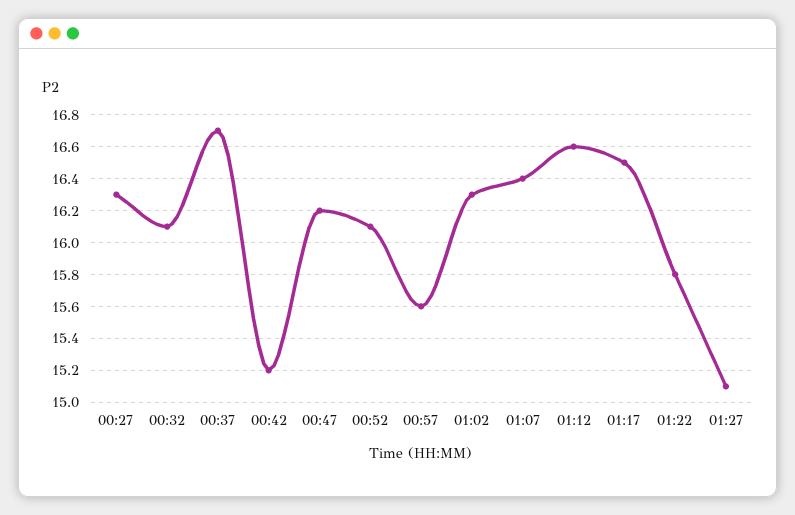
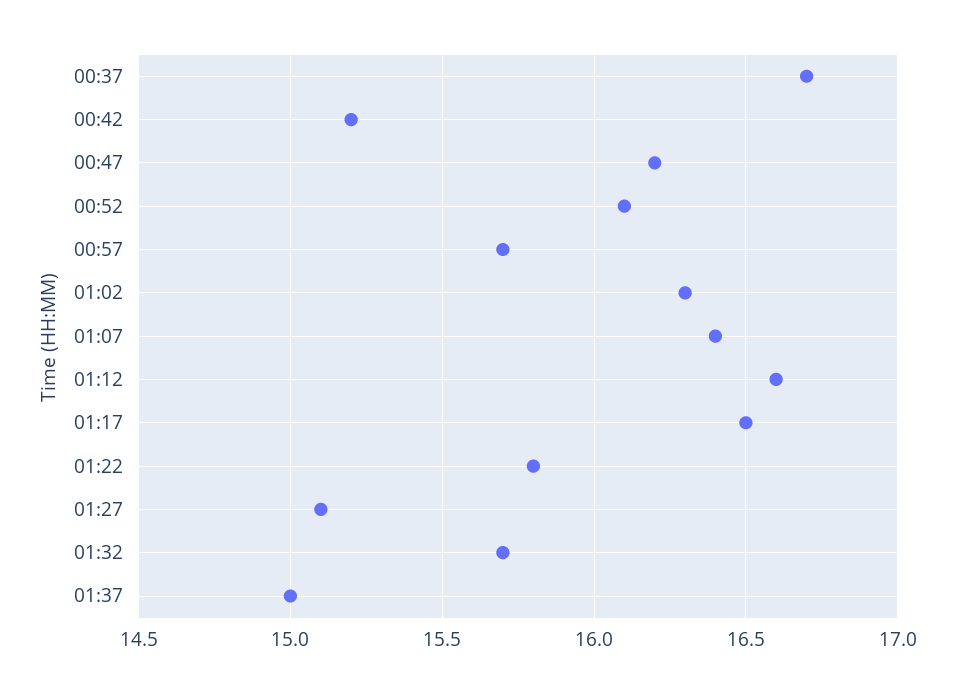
00:27: 16.3 -> none
00:32: 16.1 -> none
00:57: 15.6 -> 15.7
01:32: none -> 15.7
01:37: none -> 15

